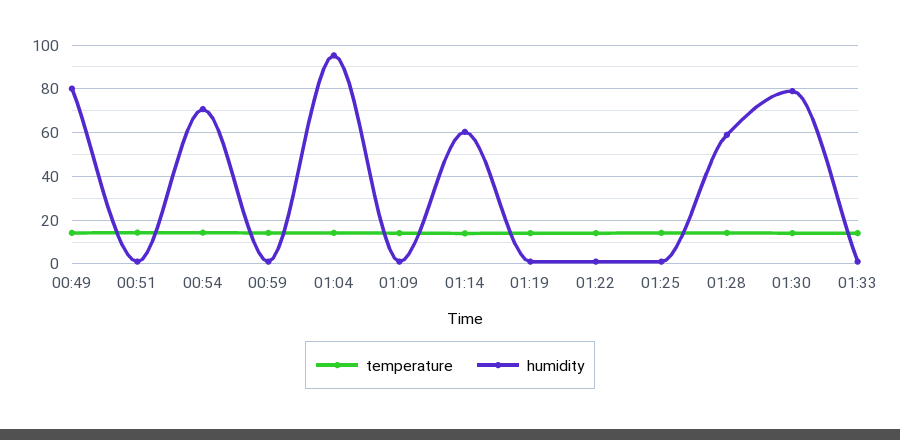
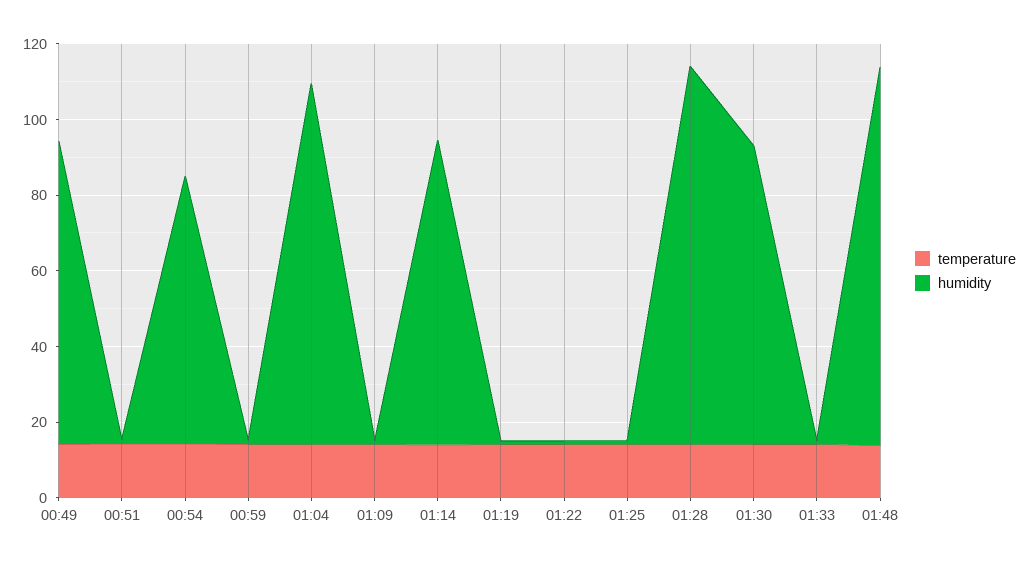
humidity, 01:14: 60 -> 80
humidity, 01:28: 60 -> 100
temperature, 01:48: none -> 15
humidity, 01:48: none -> 100

